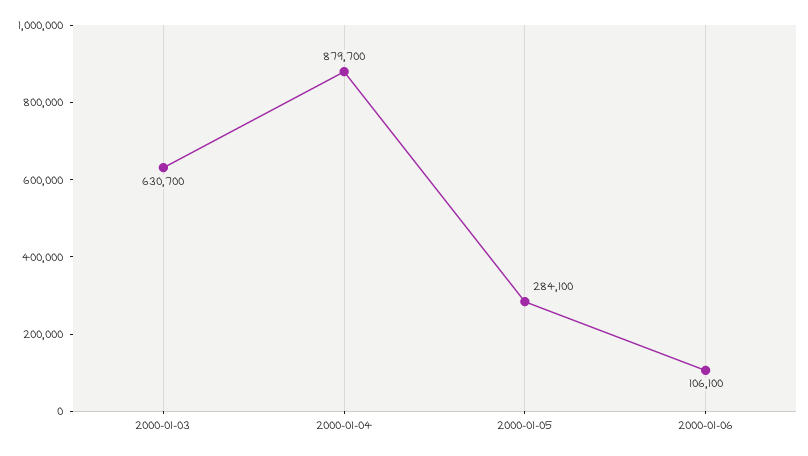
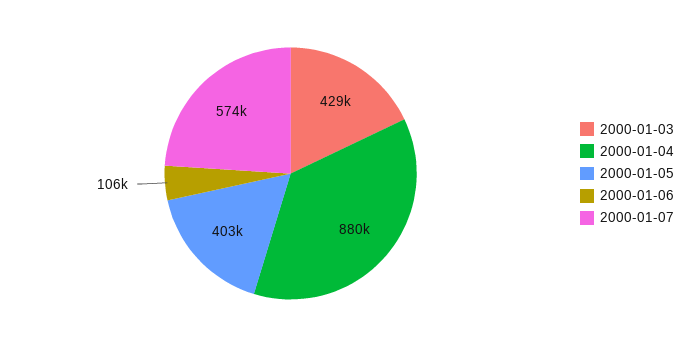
2000-01-03: 630700 -> 429000
2000-01-05: 284100 -> 403000
2000-01-07: none -> 574000

